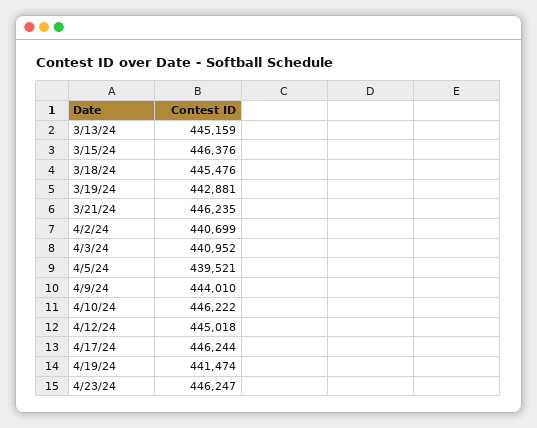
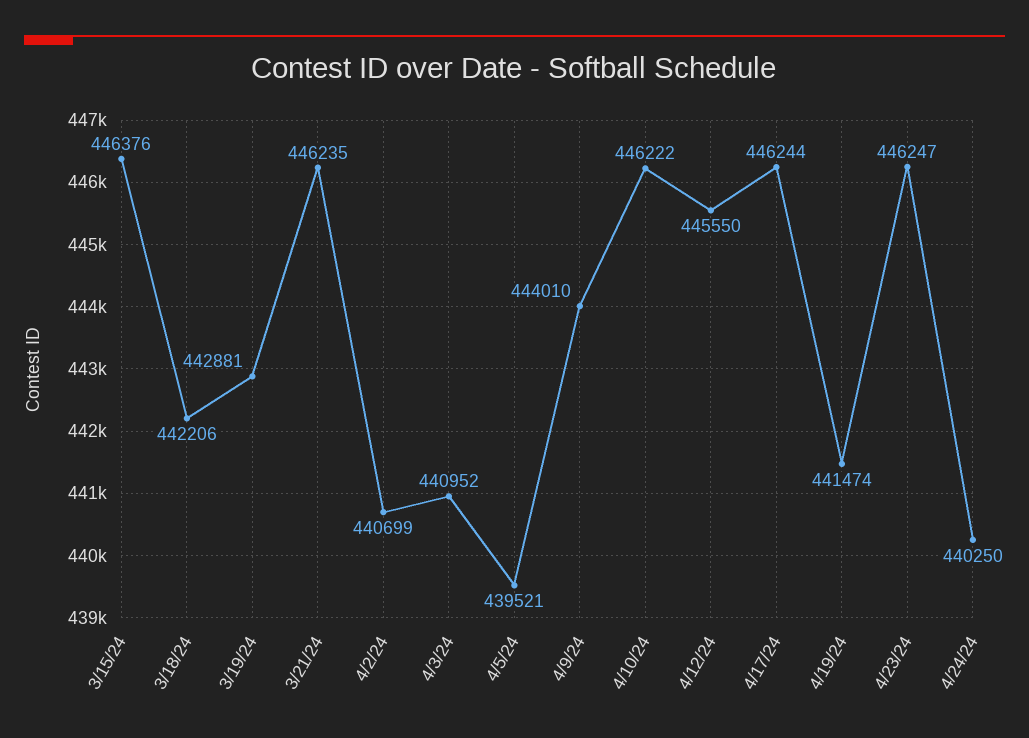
3/13/24: 445159 -> none
3/18/24: 445476 -> 442206
4/12/24: 445018 -> 445550
4/24/24: none -> 440250

